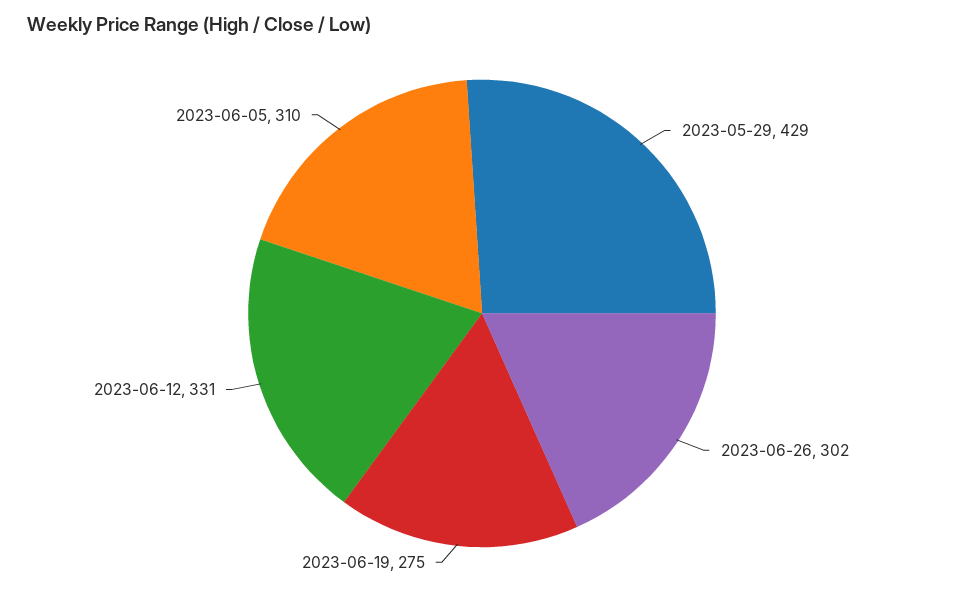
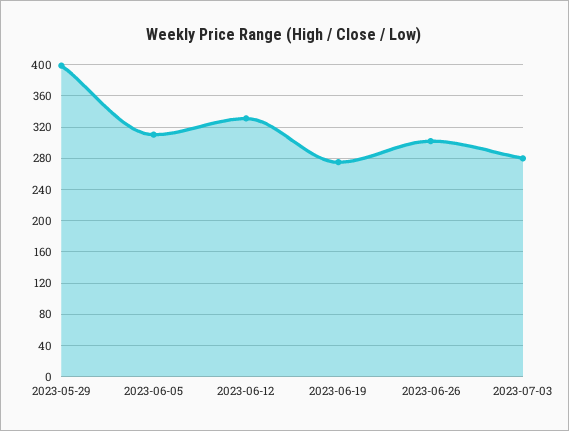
2023-05-29: 429 -> 400
2023-07-03: none -> 280

